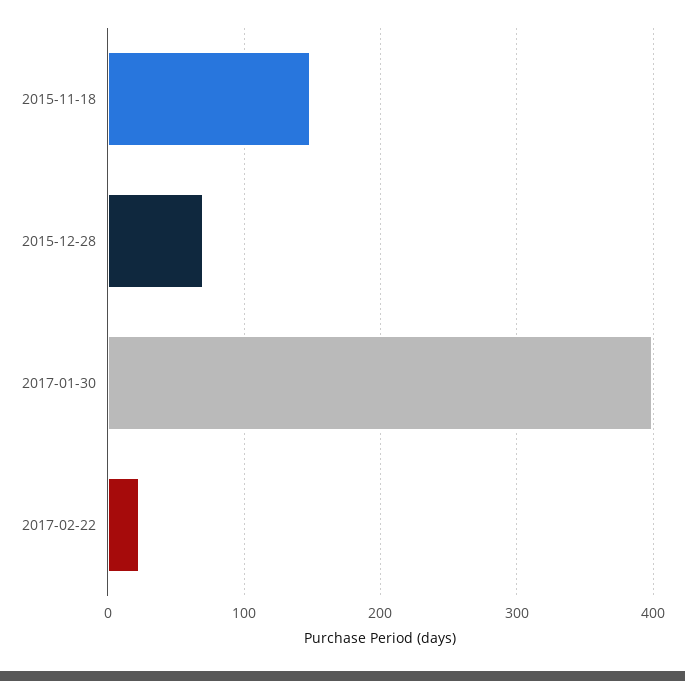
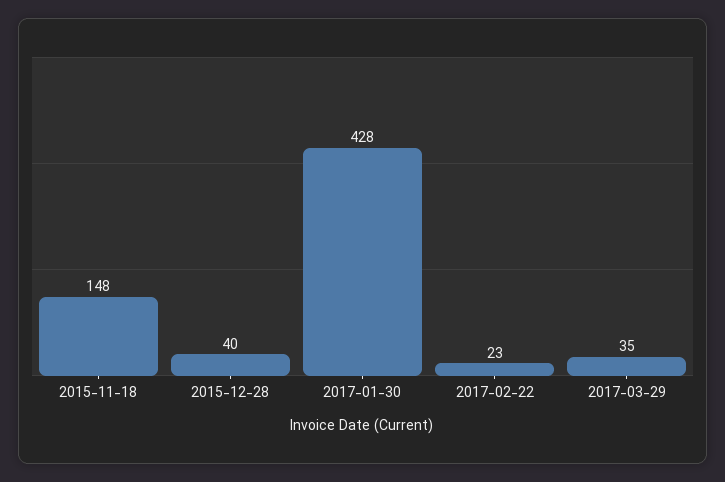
2015-12-28: 70 -> 40
2017-01-30: 400 -> 428
2017-03-29: none -> 35

